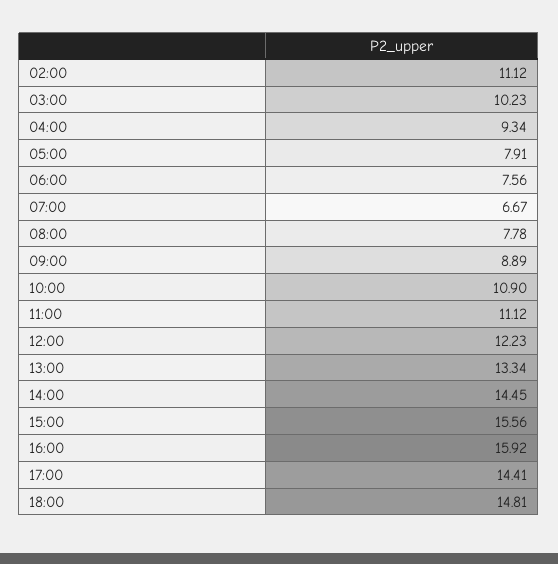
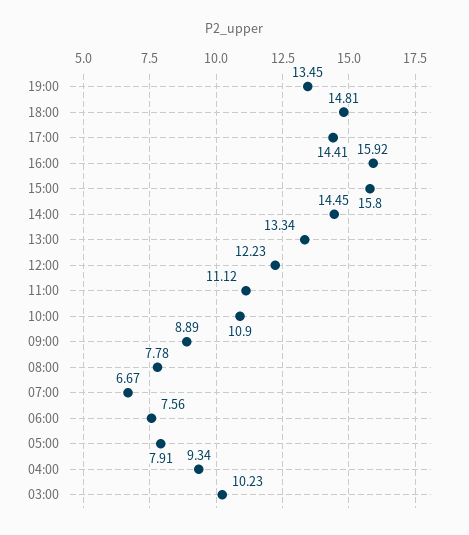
02:00: 11.12 -> none
15:00: 15.56 -> 15.8
19:00: none -> 13.45

